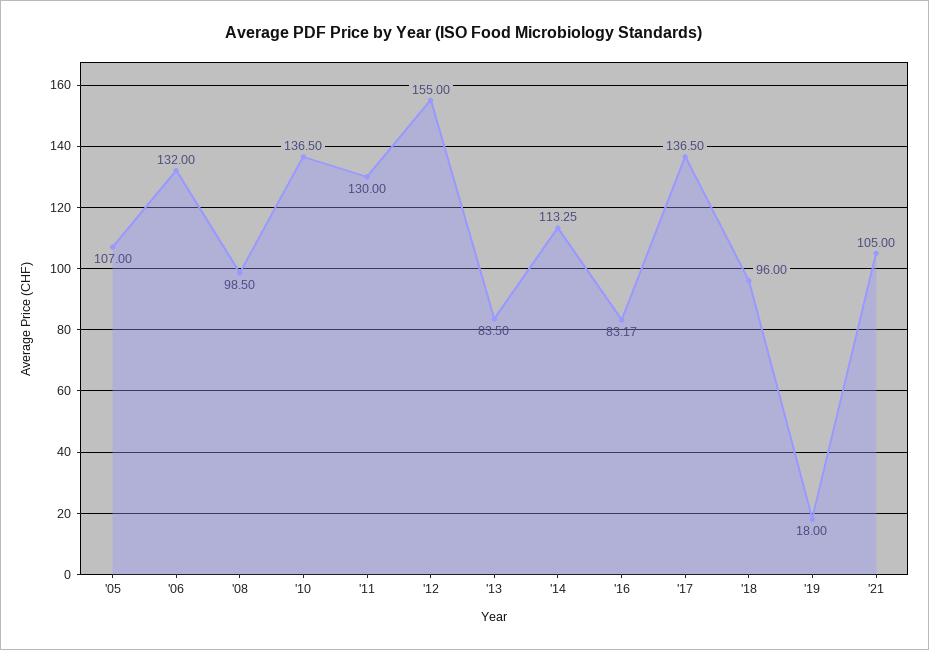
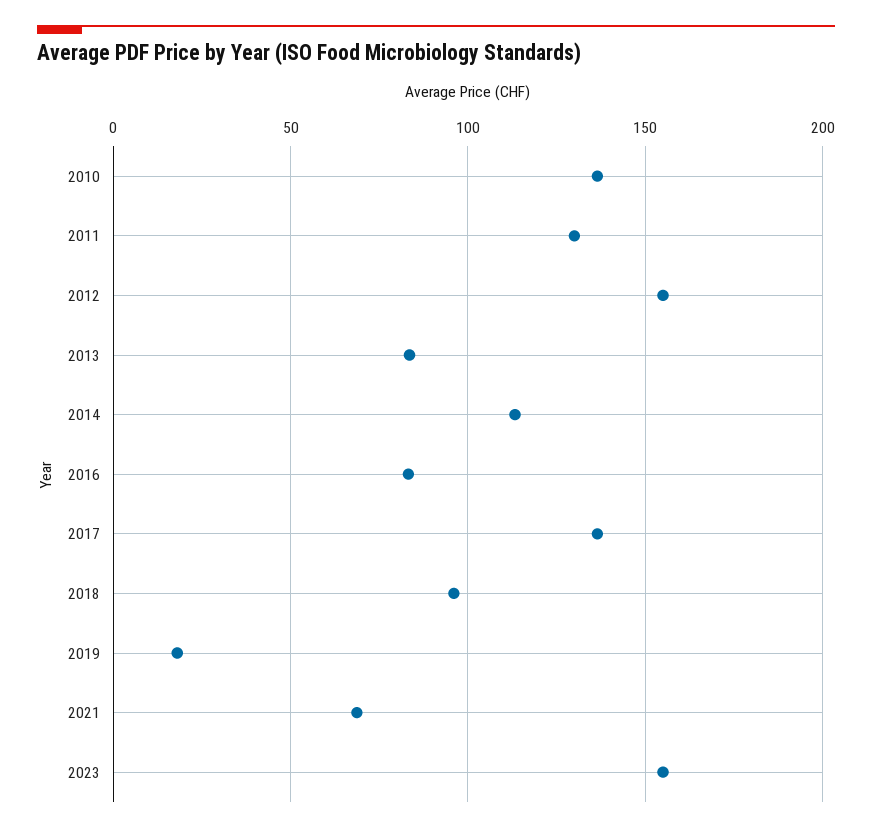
'05: 107 -> none
'06: 132 -> none
'08: 98.5 -> none
'21: 105 -> 70
2023: none -> 155

